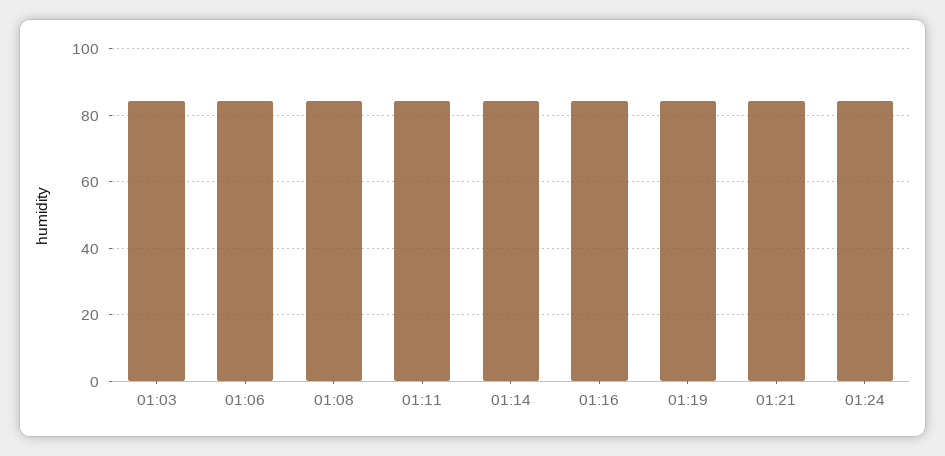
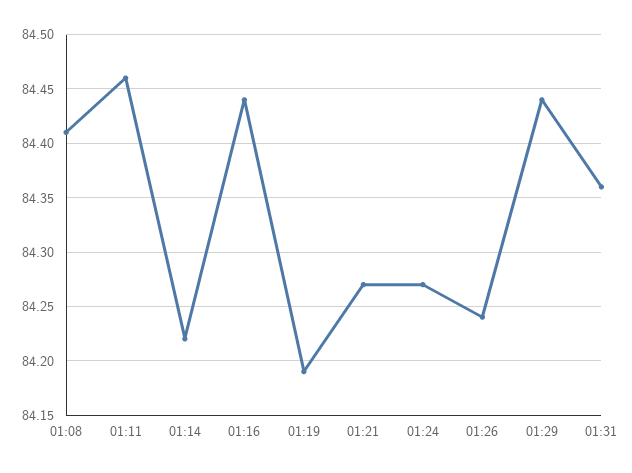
01:03: 84 -> none
01:06: 84 -> none
01:26: none -> 84.24
01:29: none -> 84.44
01:31: none -> 84.36

